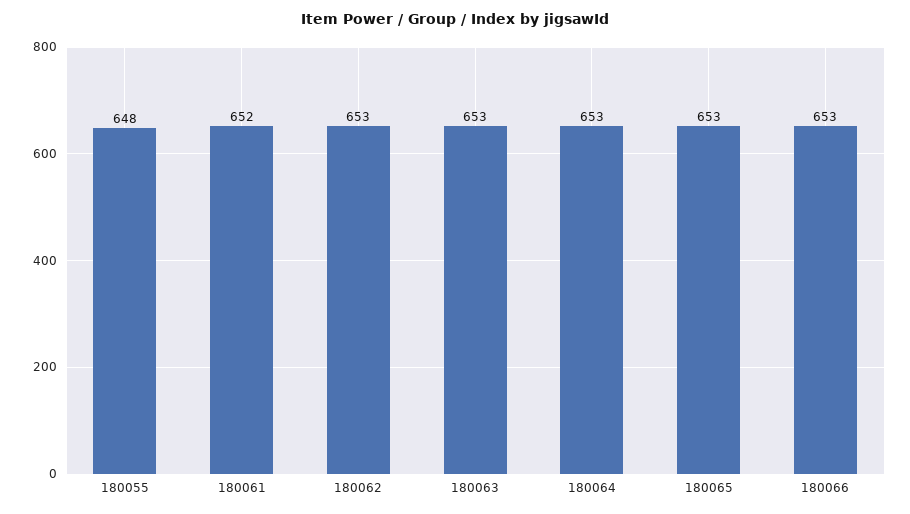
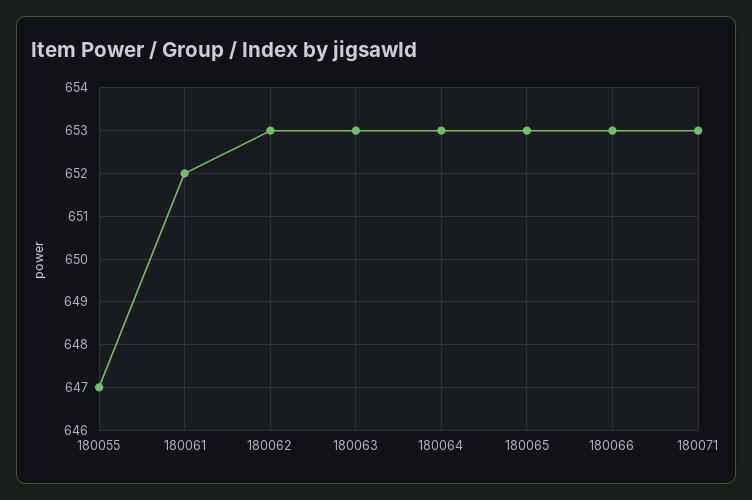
180055: 648 -> 647
180071: none -> 653

